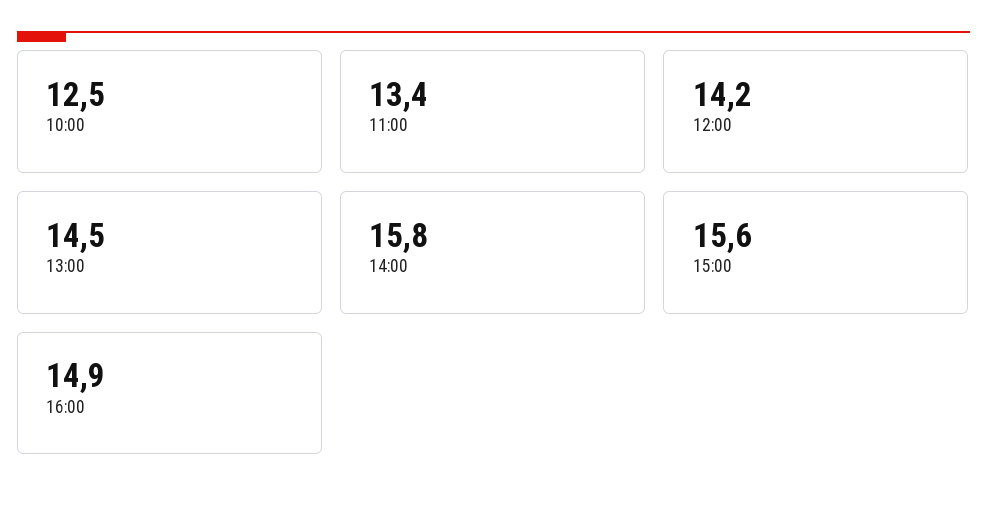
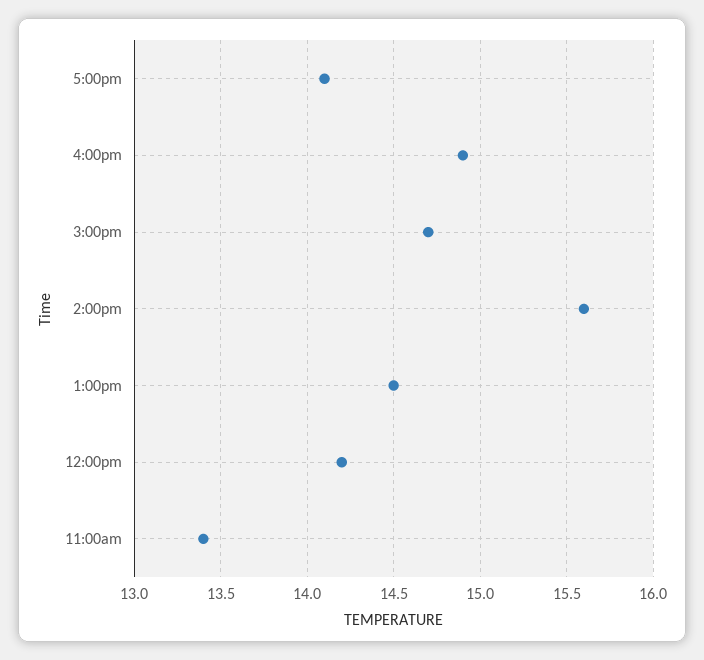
10:00: 12.5 -> none
14:00: 15.8 -> 15.6
15:00: 15.6 -> 14.7
5:00pm: none -> 14.1

